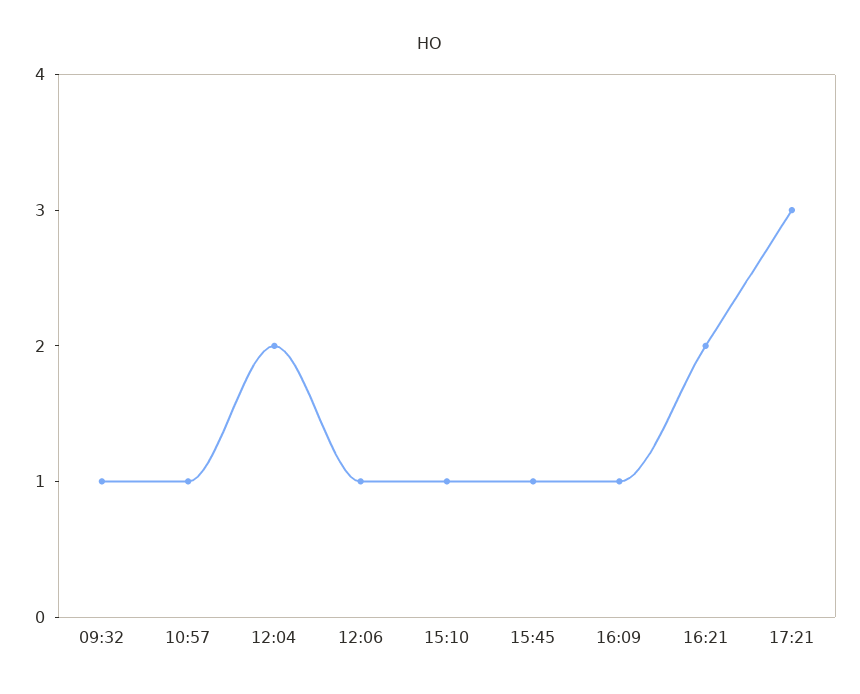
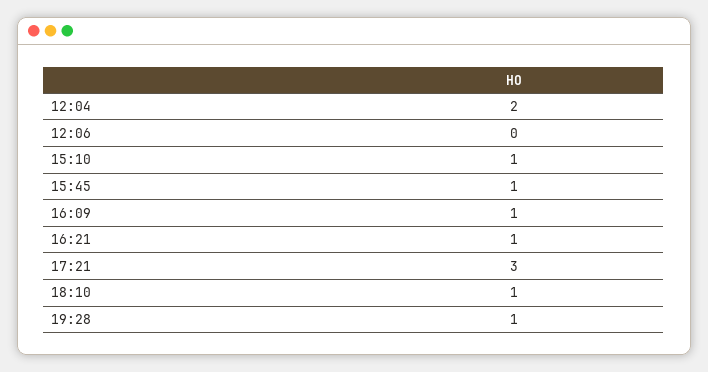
09:32: 1 -> none
10:57: 1 -> none
12:06: 1 -> 0
16:21: 2 -> 1
18:10: none -> 1
19:28: none -> 1

